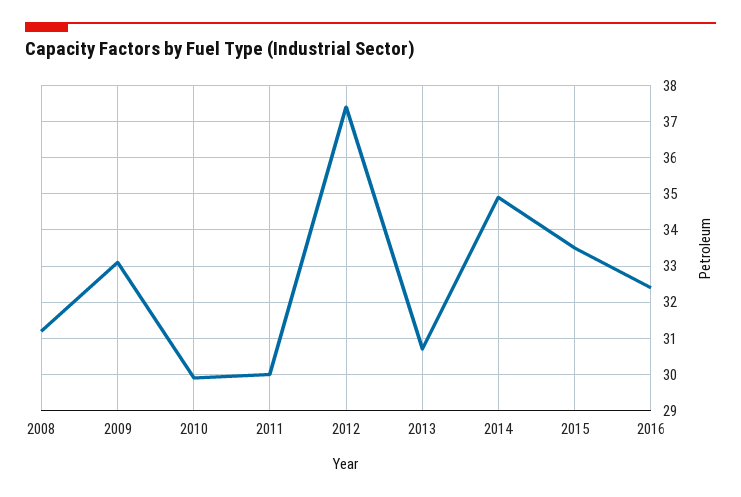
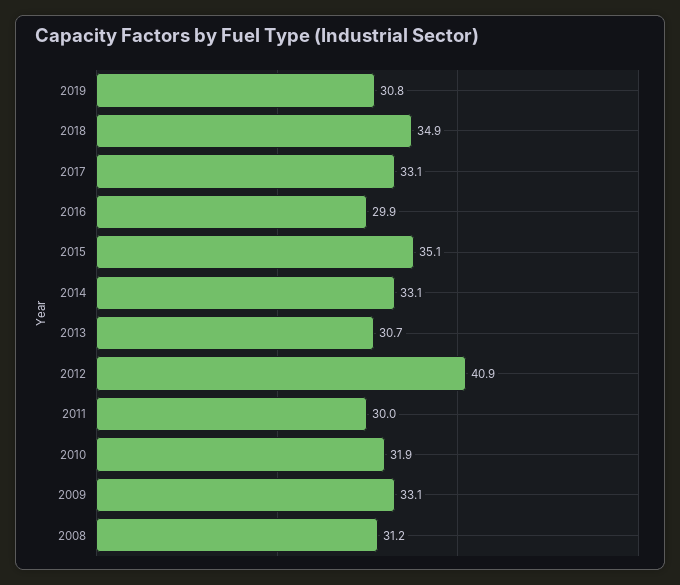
2010: 30 -> 31.9
2012: 37.5 -> 40.9
2014: 35 -> 33.1
2015: 33.5 -> 35.1
2016: 32.5 -> 29.9
2019: none -> 30.8
2018: none -> 34.9
2017: none -> 33.1

